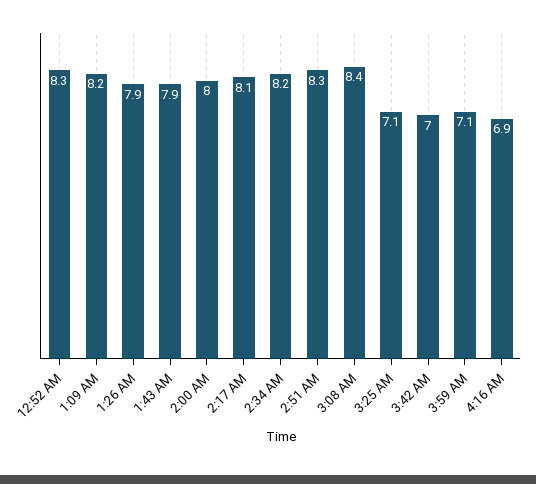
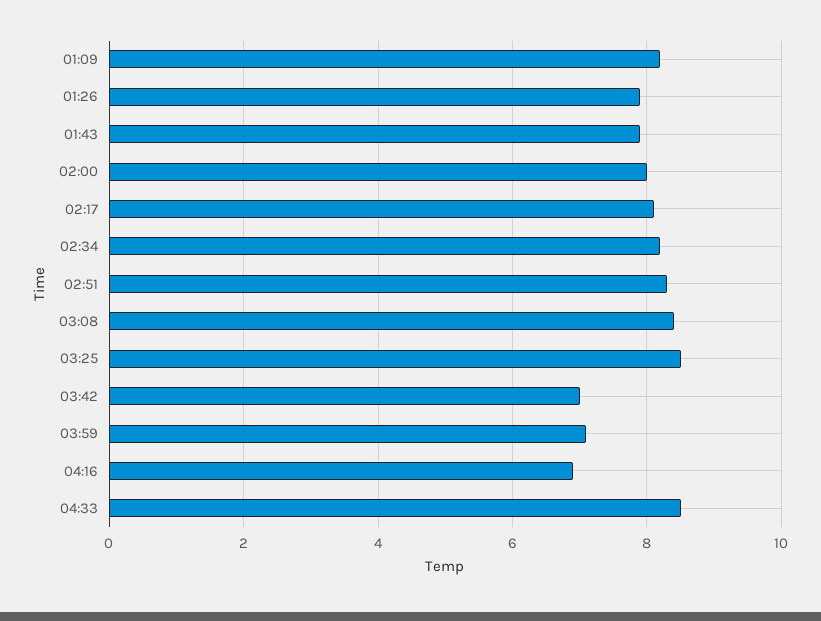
12:52 AM: 8.3 -> none
3:25 AM: 7.1 -> 8.5
04:33: none -> 8.5

